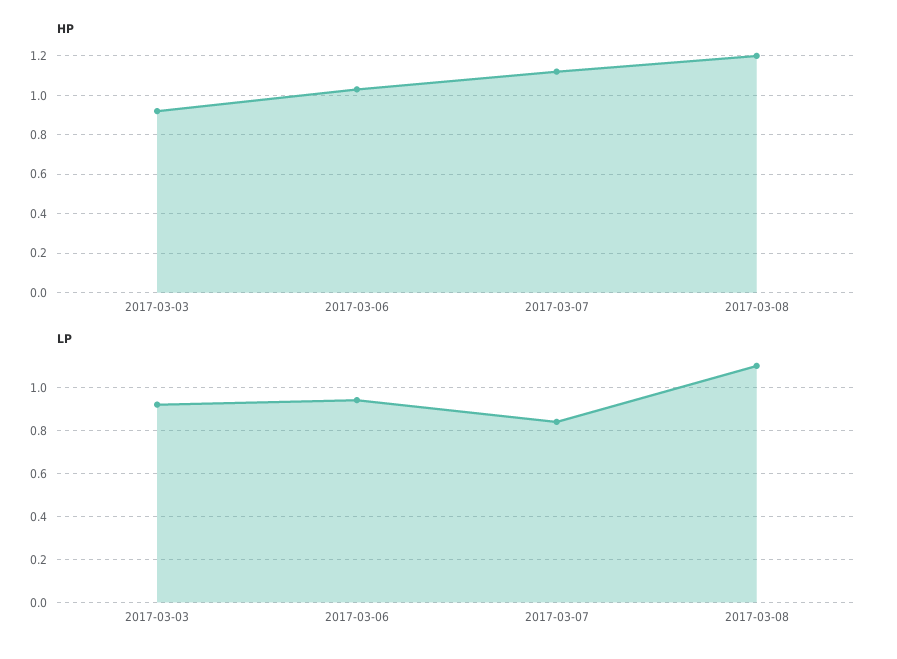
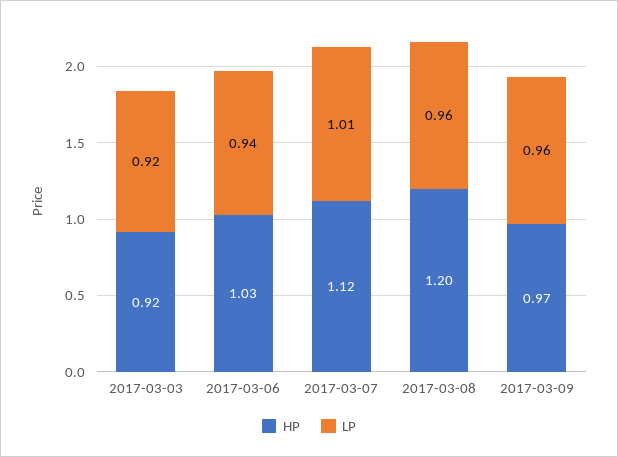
LP, 2017-03-07: 0.85 -> 1.01
LP, 2017-03-08: 1.1 -> 0.96
HP, 2017-03-09: none -> 0.97
LP, 2017-03-09: none -> 0.96

